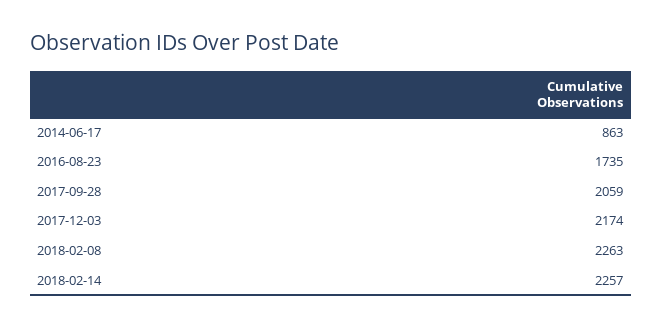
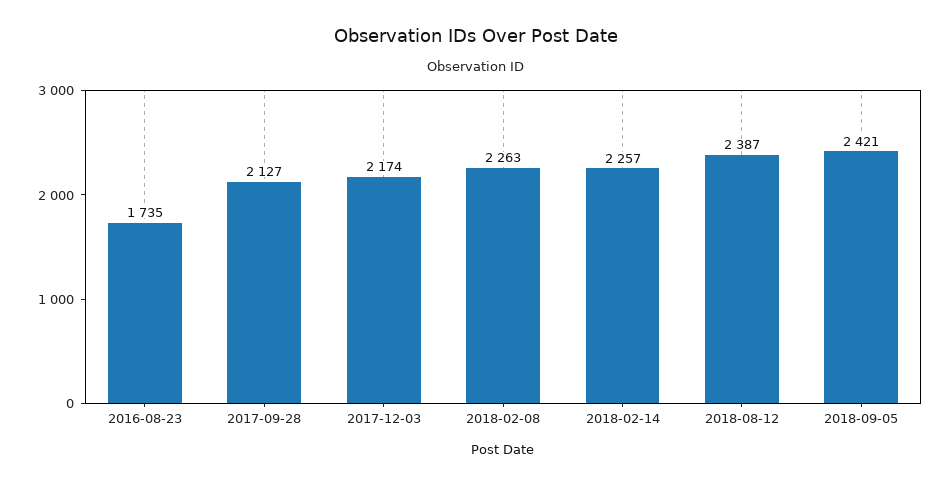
2014-06-17: 863 -> none
2017-09-28: 2059 -> 2127
2018-08-12: none -> 2387
2018-09-05: none -> 2421

